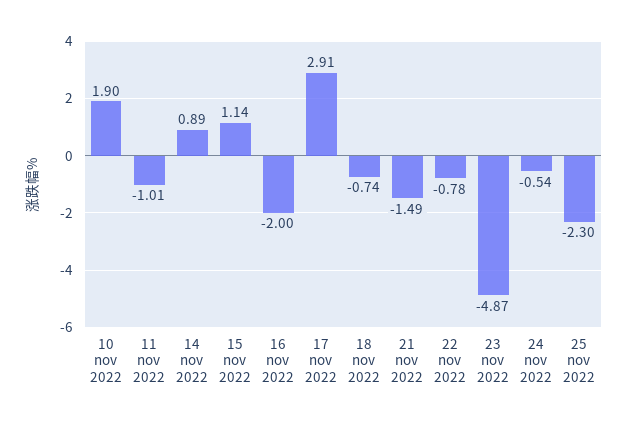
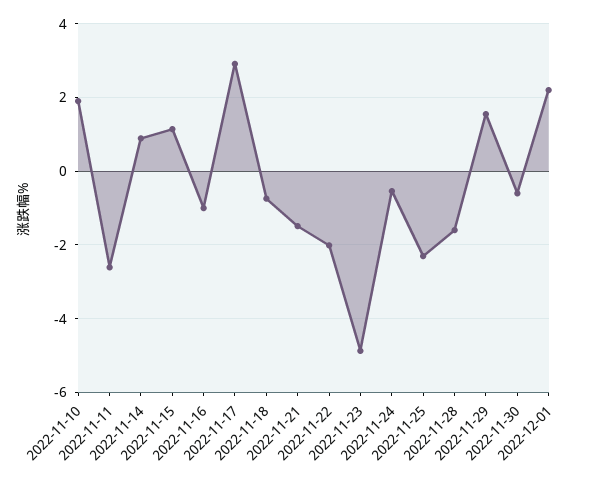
11 nov 2022: -1.01 -> -2.6
16 nov 2022: -2 -> -1
22 nov 2022: -0.78 -> -2
2022-11-28: none -> -1.6
2022-11-29: none -> 1.6
2022-11-30: none -> -0.6
2022-12-01: none -> 2.2

